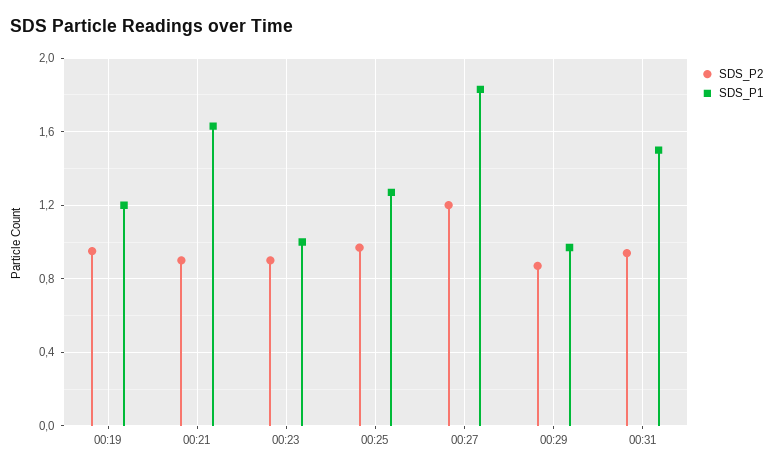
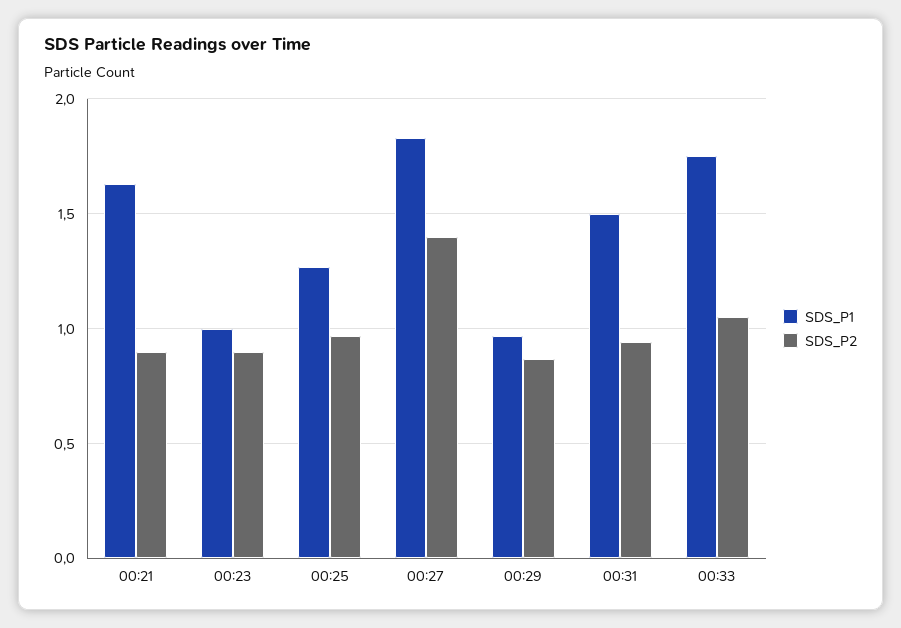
SDS_P2, 00:19: 0.95 -> none
SDS_P1, 00:19: 1.2 -> none
SDS_P2, 00:27: 1.2 -> 1.4
SDS_P1, 00:33: none -> 1.75
SDS_P2, 00:33: none -> 1.05

